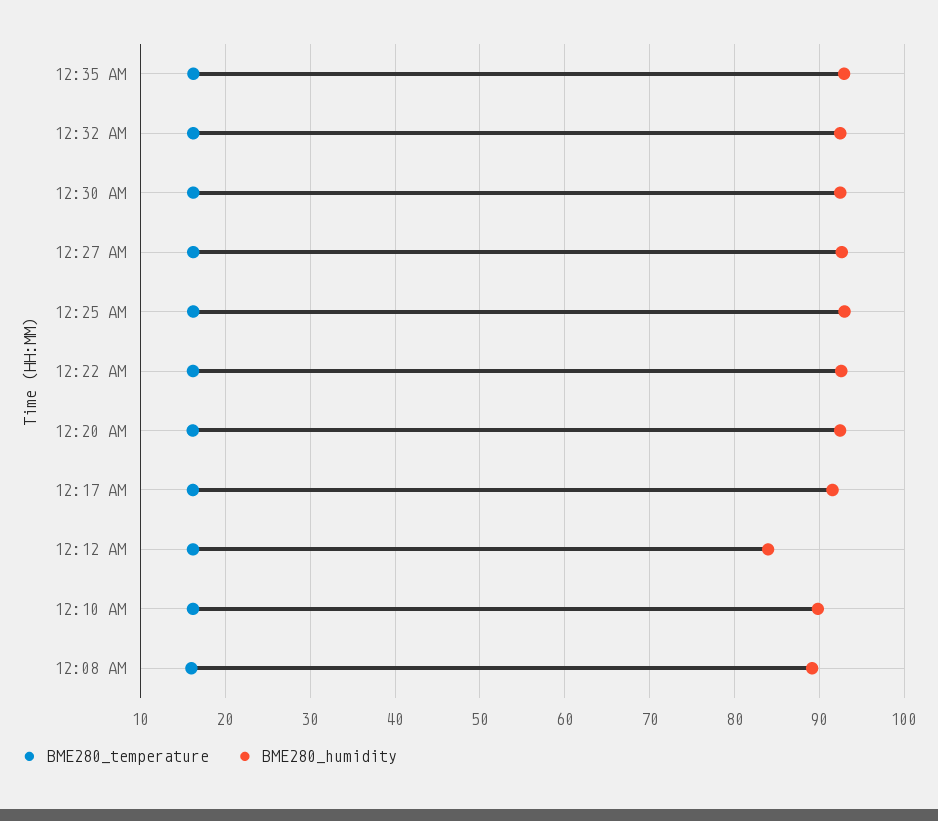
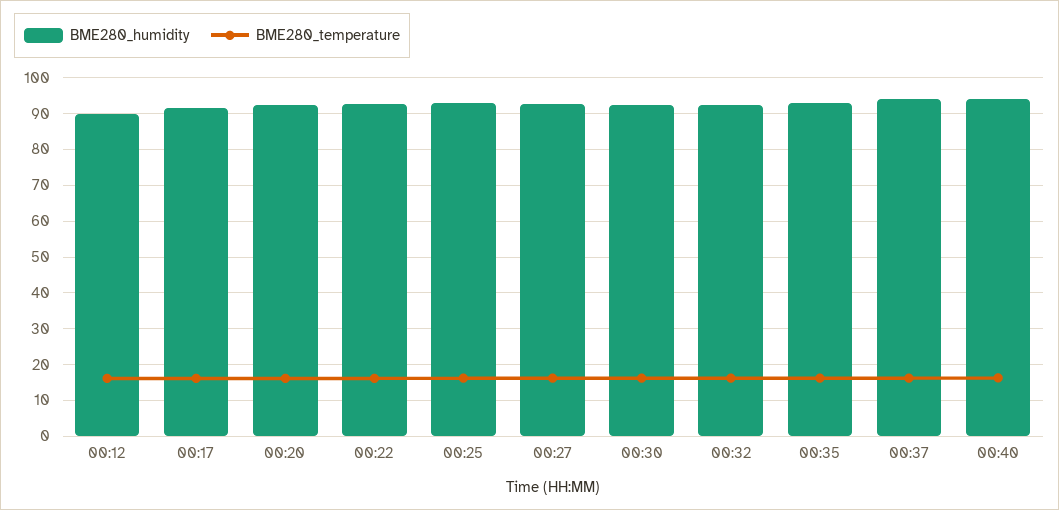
BME280_humidity, 12:12 AM: 84 -> 90
BME280_temperature, 12:10 AM: 16 -> none
BME280_humidity, 12:10 AM: 90 -> none
BME280_temperature, 12:08 AM: 16 -> none
BME280_humidity, 12:08 AM: 89 -> none
BME280_humidity, 00:37: none -> 94
BME280_temperature, 00:37: none -> 16
BME280_humidity, 00:40: none -> 94
BME280_temperature, 00:40: none -> 16

